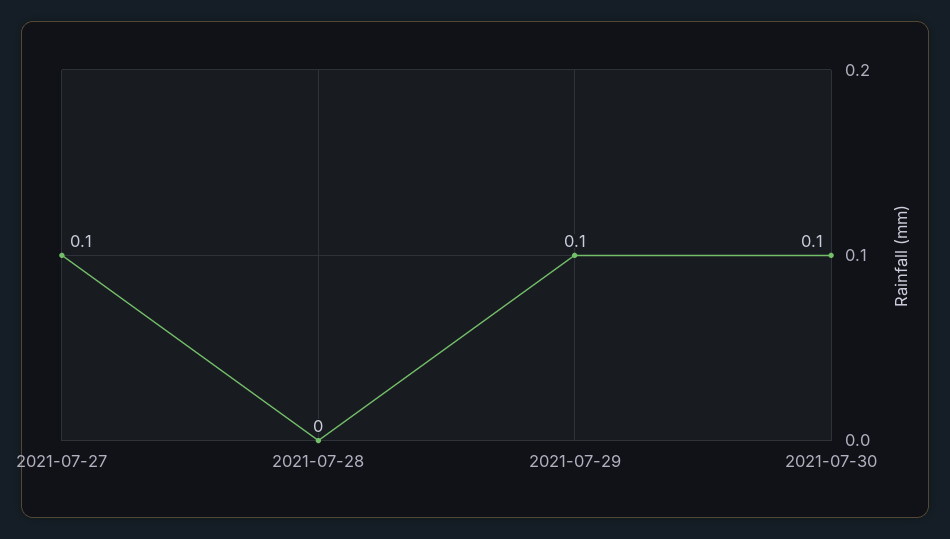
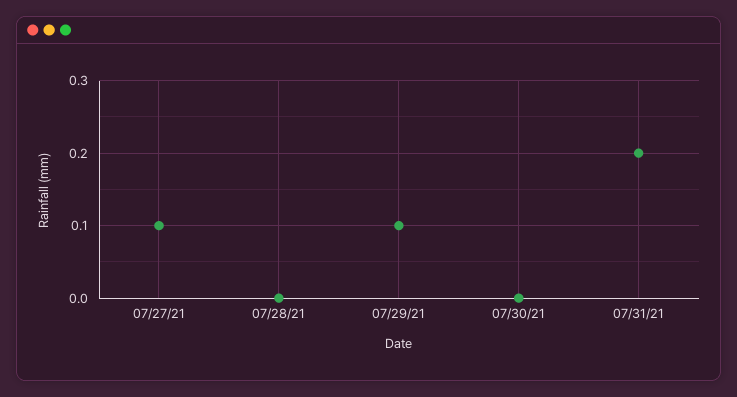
2021-07-30: 0.1 -> 0
07/31/21: none -> 0.2

